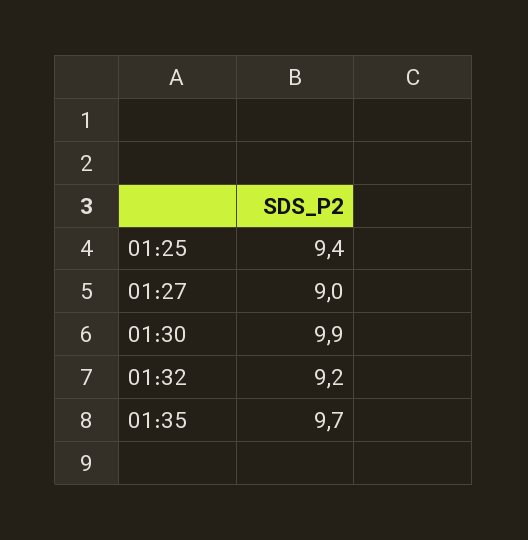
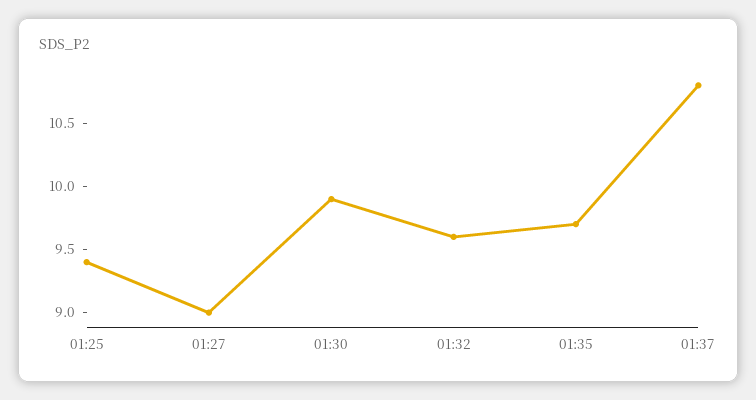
01:32: 9.2 -> 9.6
01:37: none -> 10.8

